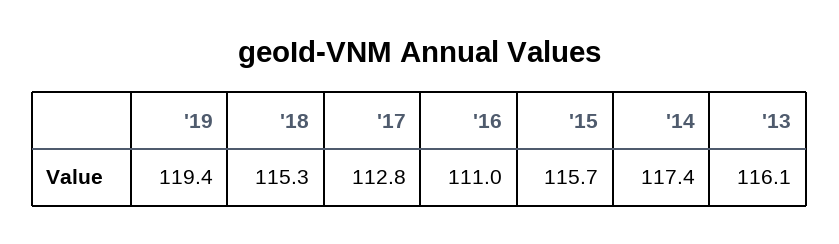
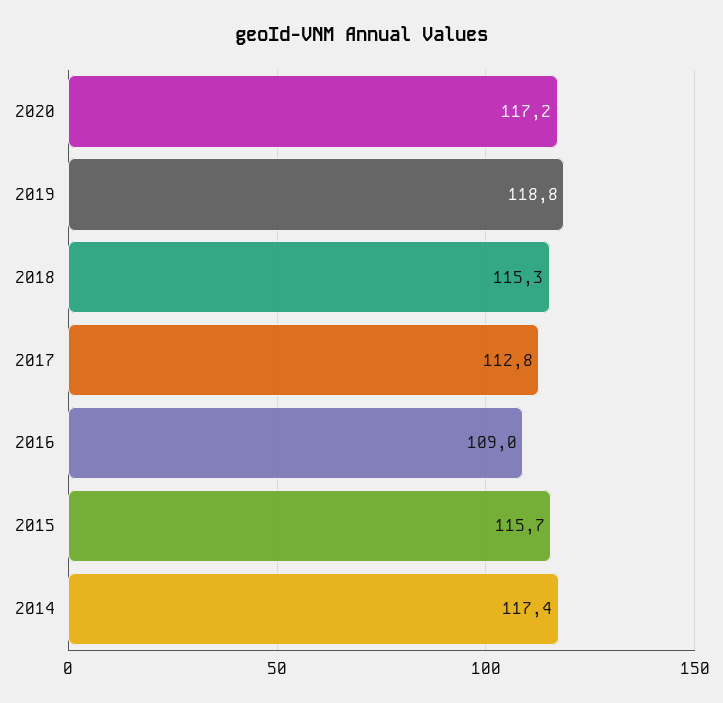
'19: 119.4 -> 118.8
'16: 111 -> 109
'13: 116.1 -> none
2020: none -> 117.2

